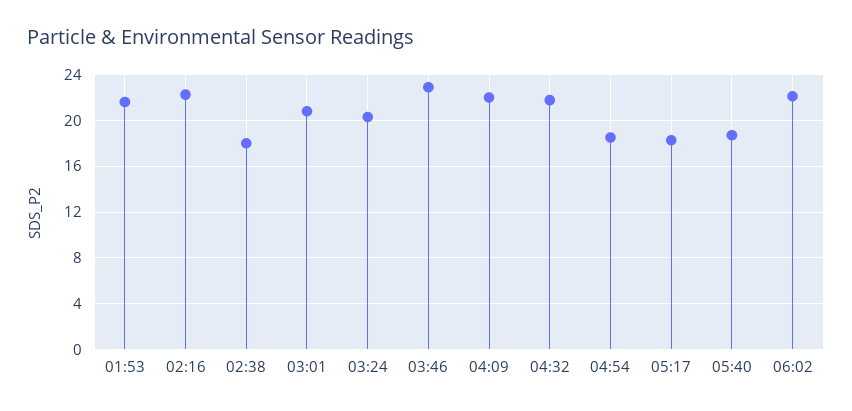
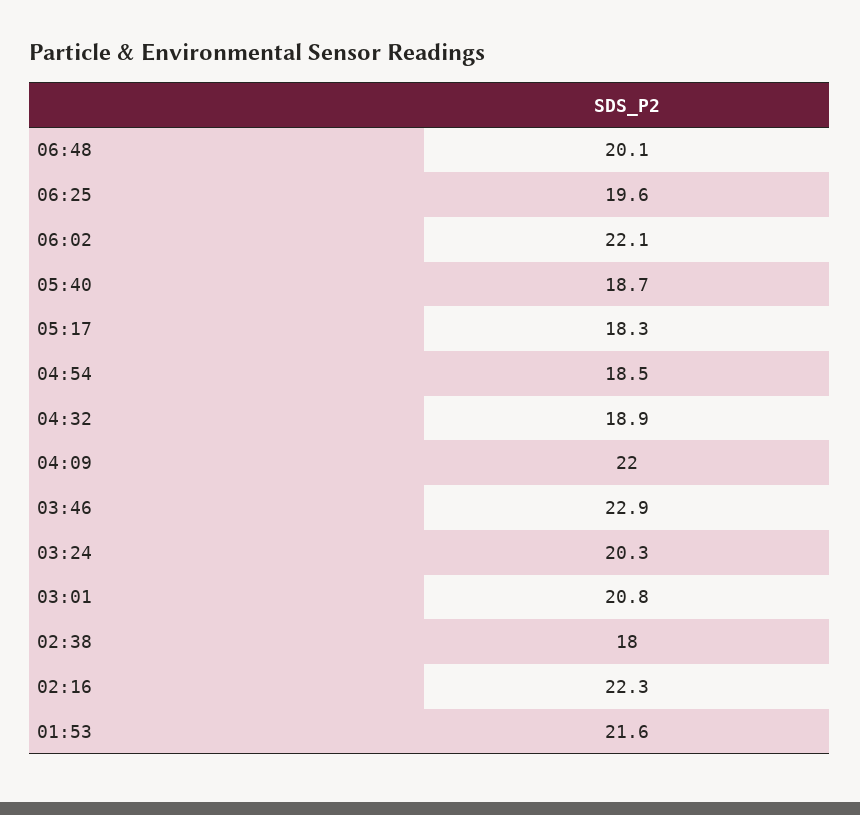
04:32: 22 -> 18.9
06:48: none -> 20.1
06:25: none -> 19.6

